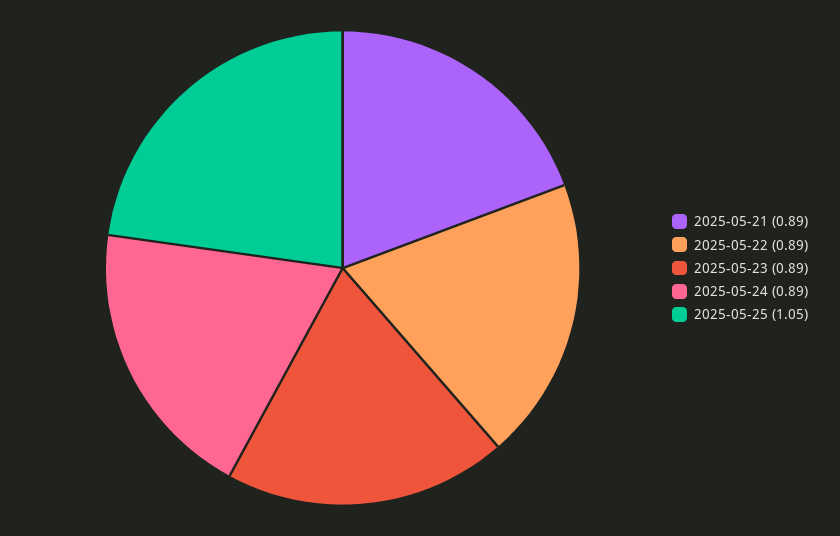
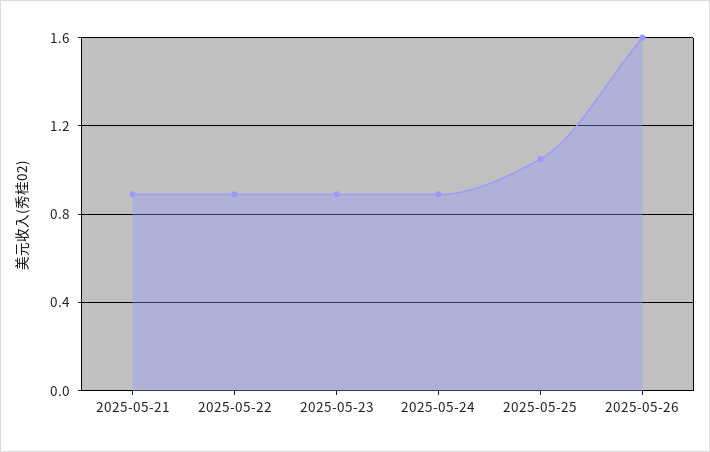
2025-05-26: none -> 1.6

